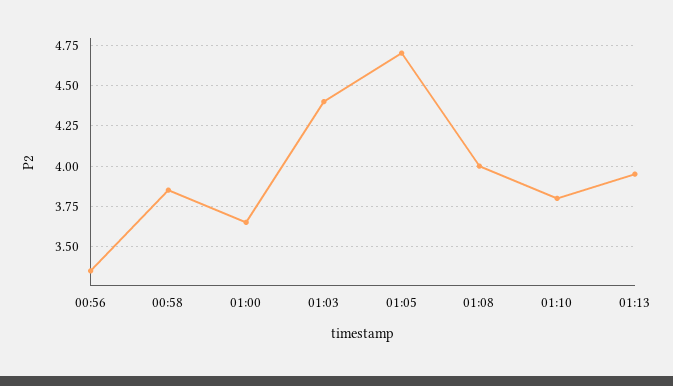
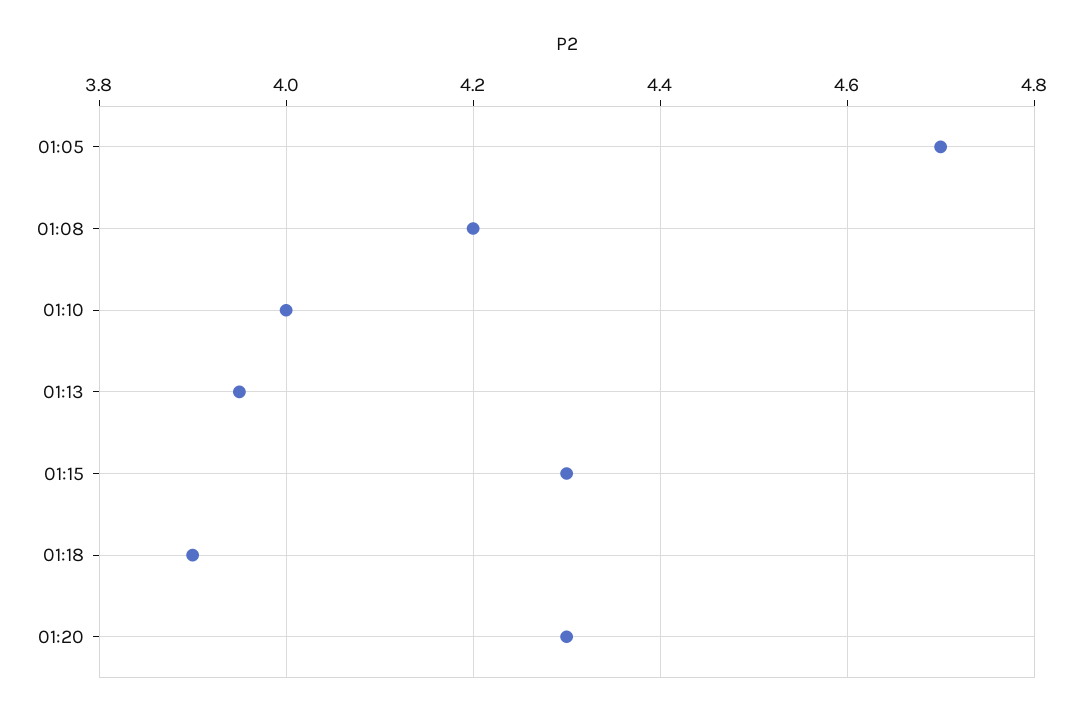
00:56: 3.35 -> none
00:58: 3.85 -> none
01:00: 3.65 -> none
01:03: 4.4 -> none
01:08: 4 -> 4.2
01:10: 3.8 -> 4
01:15: none -> 4.3
01:18: none -> 3.9
01:20: none -> 4.3

